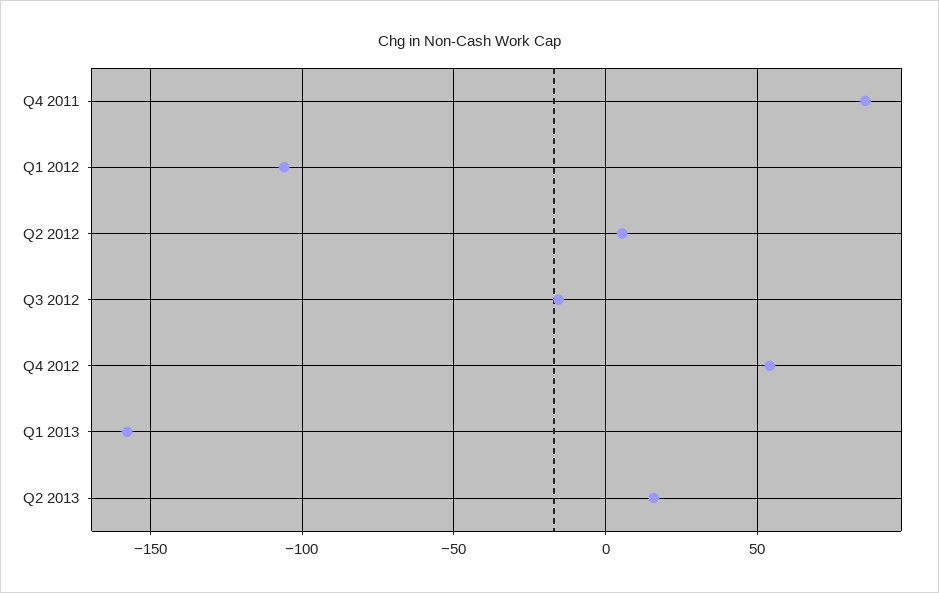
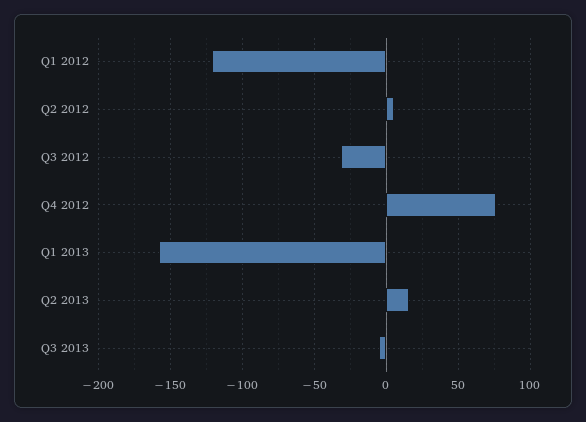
Q4 2011: 85 -> none
Q1 2012: -105 -> -120
Q3 2012: -15 -> -30
Q4 2012: 55 -> 75
Q3 2013: none -> -5

